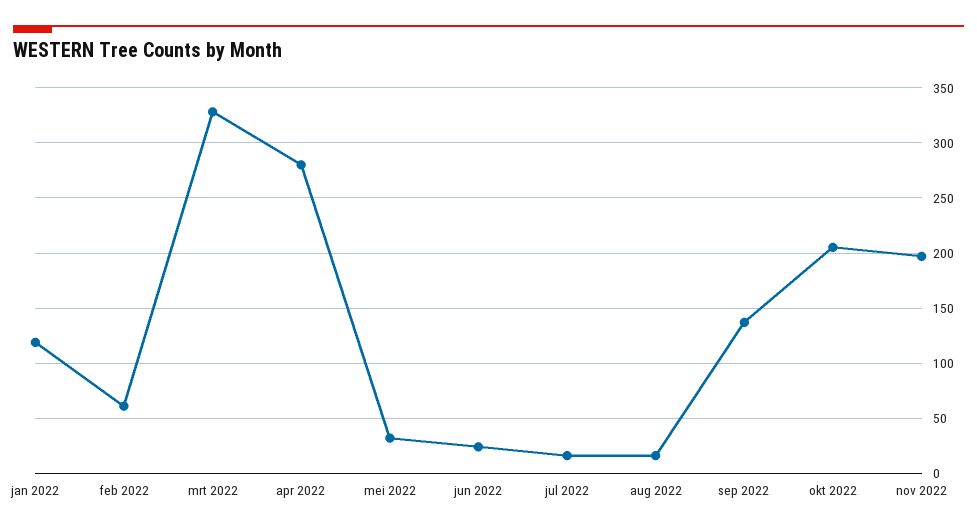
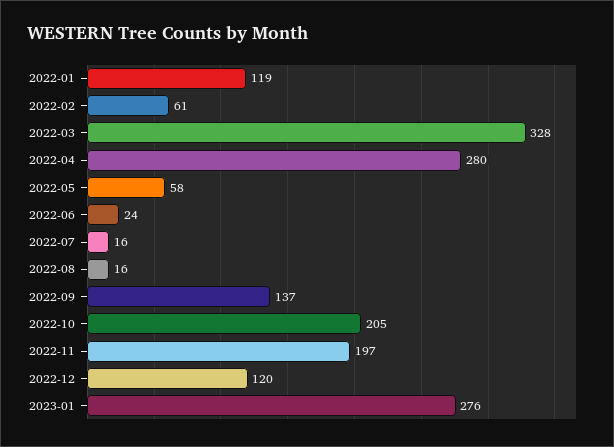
mei 2022: 30 -> 58
2022-12: none -> 120
2023-01: none -> 276

